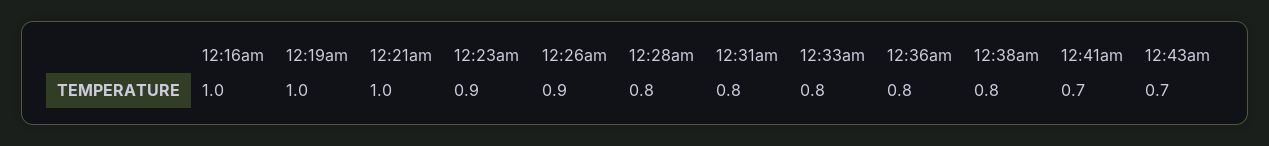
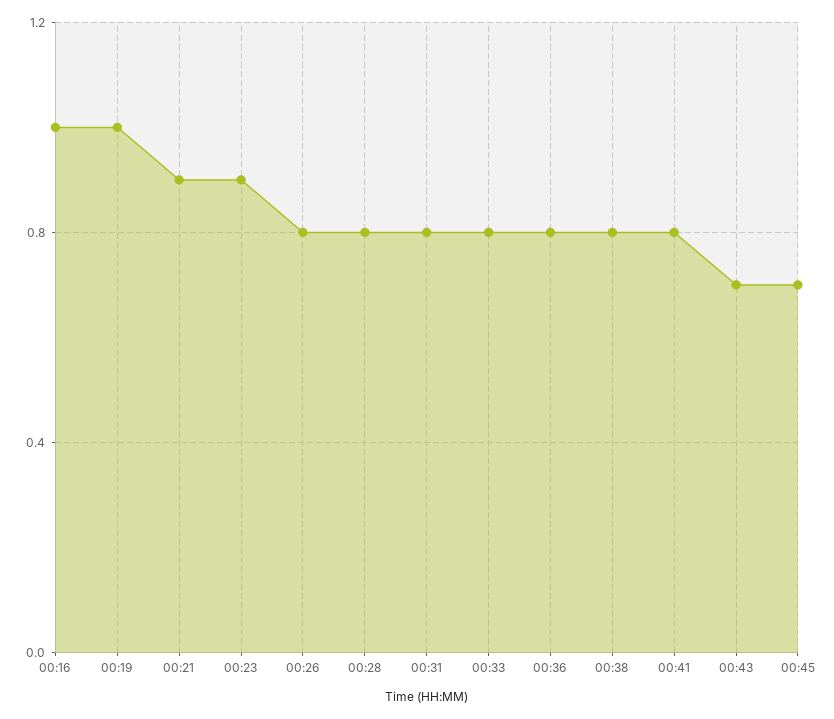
12:21am: 1 -> 0.9
12:26am: 0.9 -> 0.8
12:41am: 0.7 -> 0.8
00:45: none -> 0.7

